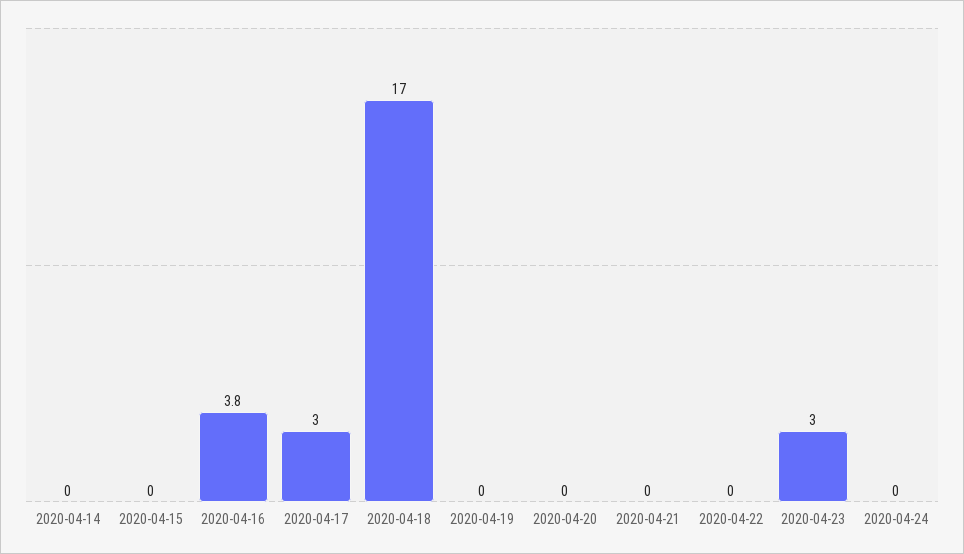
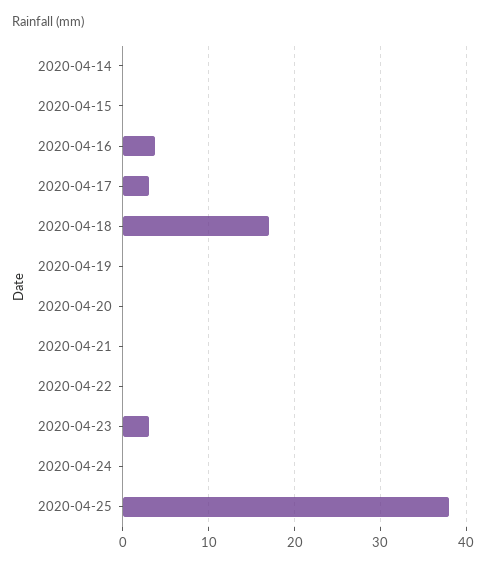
2020-04-25: none -> 38

